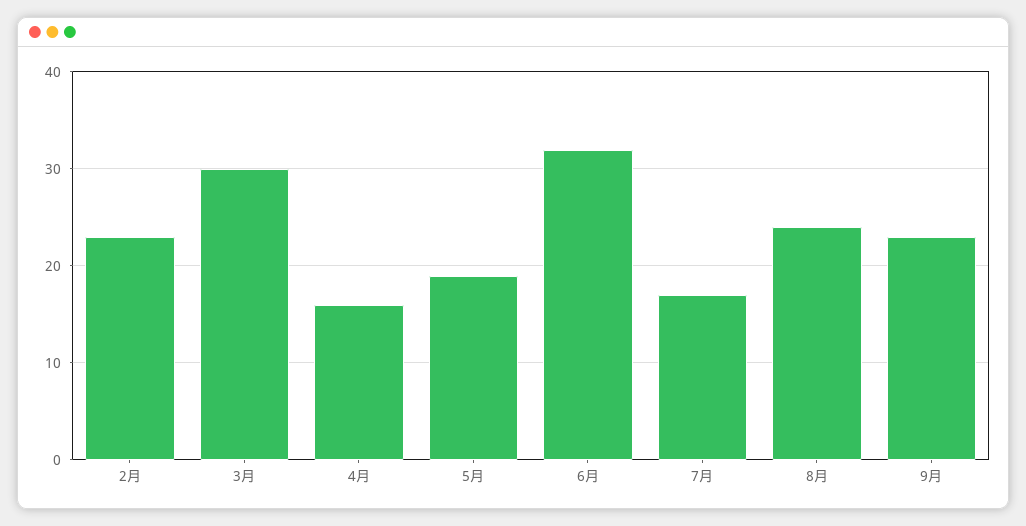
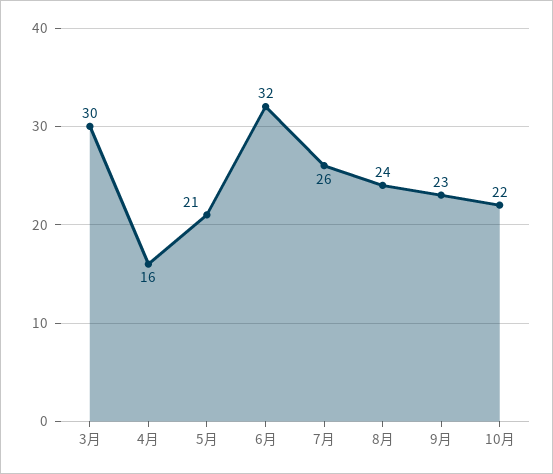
2月: 23 -> none
5月: 19 -> 21
7月: 17 -> 26
10月: none -> 22

